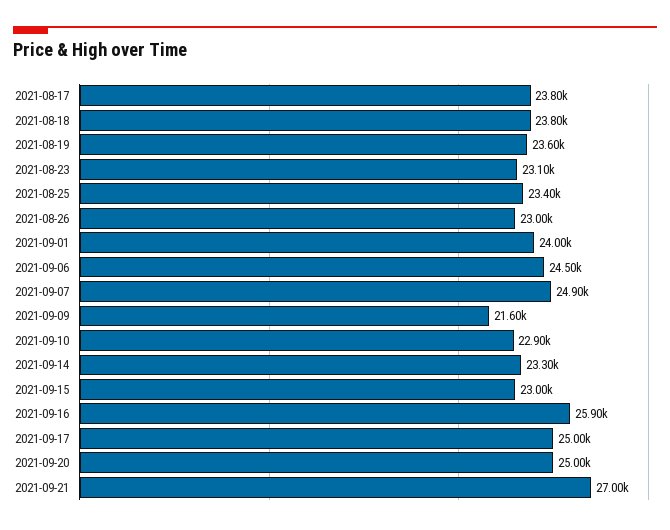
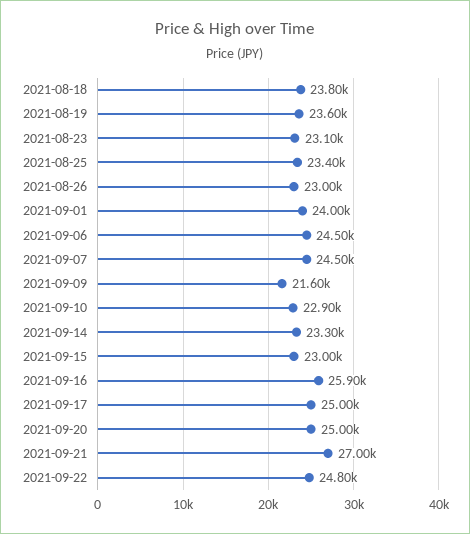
2021-08-17: 23800 -> none
2021-09-07: 24900 -> 24500
2021-09-22: none -> 24800

